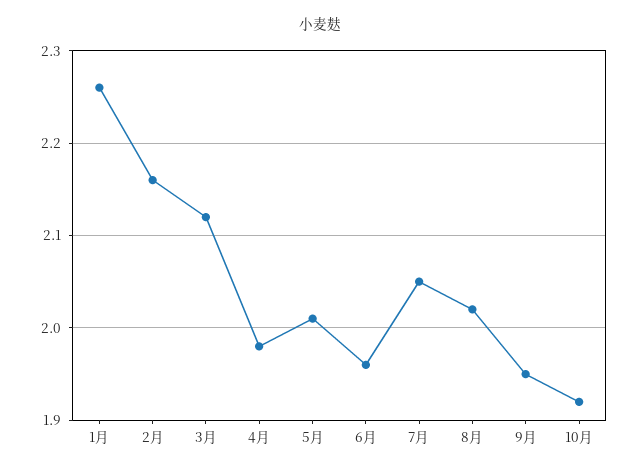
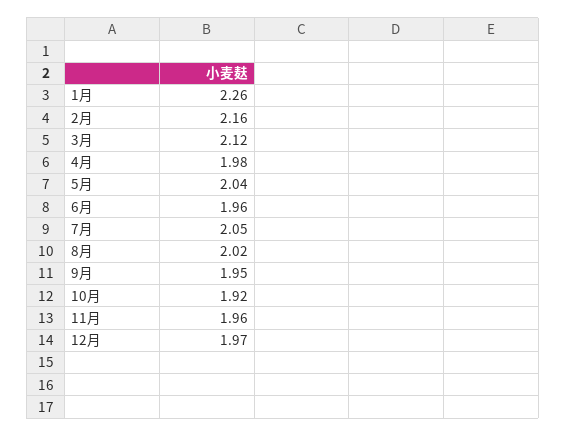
5月: 2.01 -> 2.04
11月: none -> 1.96
12月: none -> 1.97

